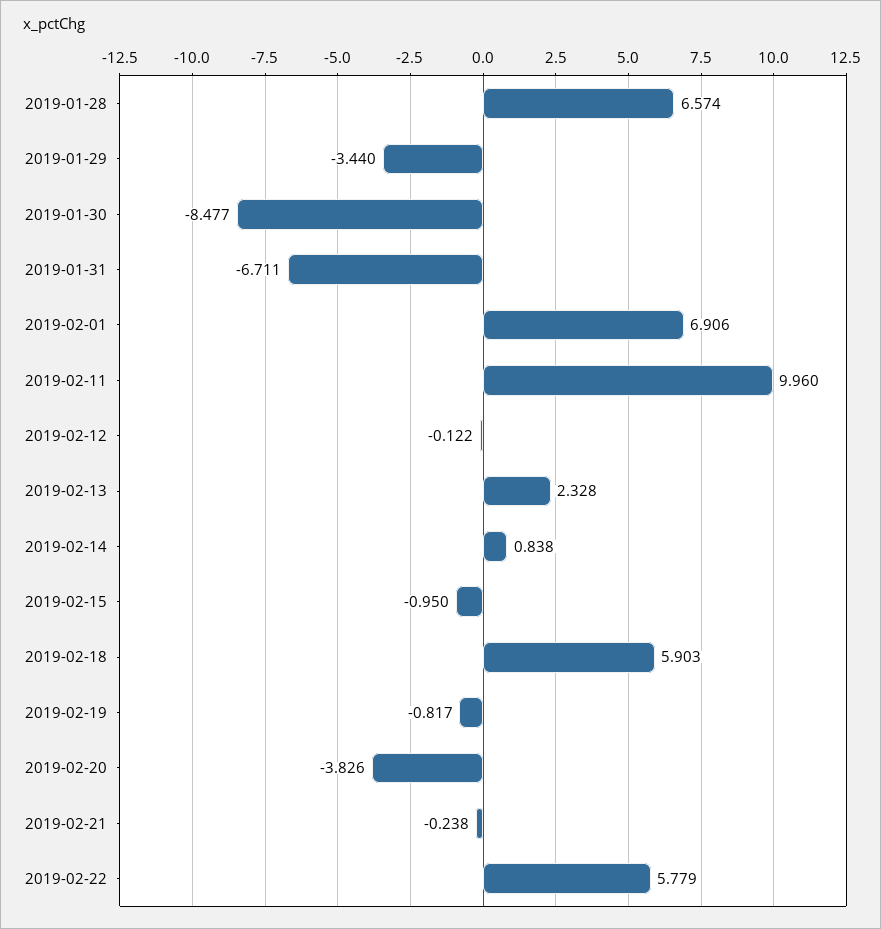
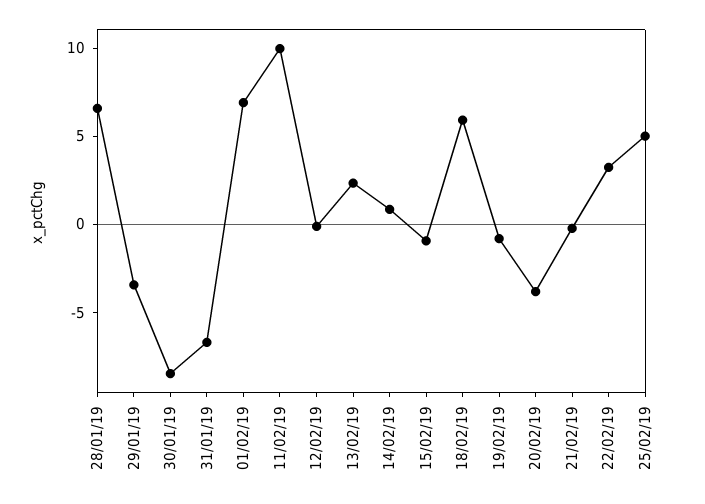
2019-02-22: 5.779 -> 3
25/02/19: none -> 5

